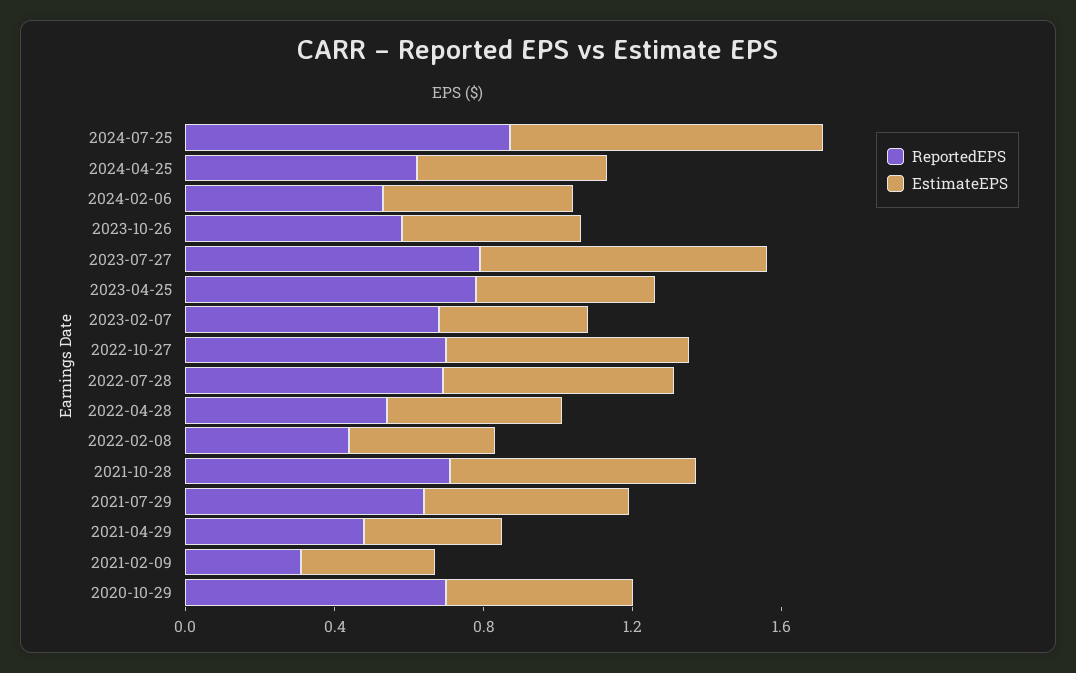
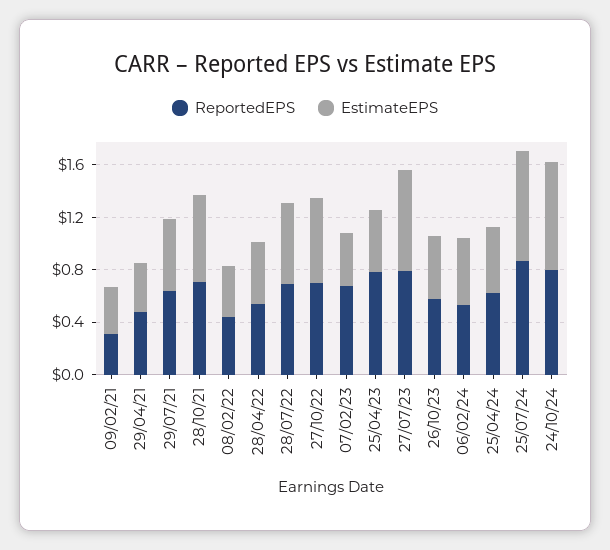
ReportedEPS, 2020-10-29: 0.7 -> none
EstimateEPS, 2020-10-29: 0.5 -> none
ReportedEPS, 24/10/24: none -> 0.8
EstimateEPS, 24/10/24: none -> 0.8

